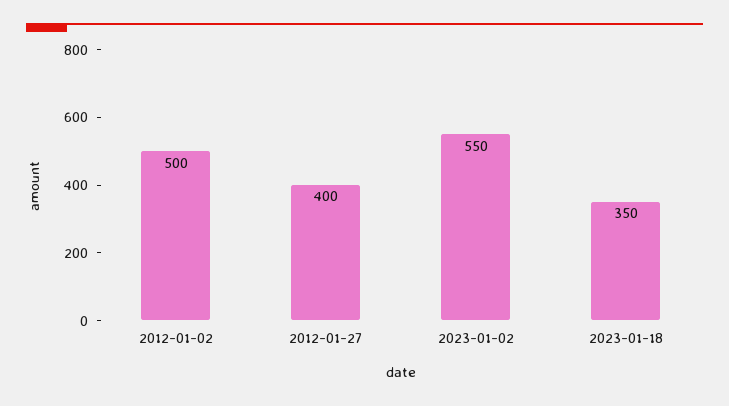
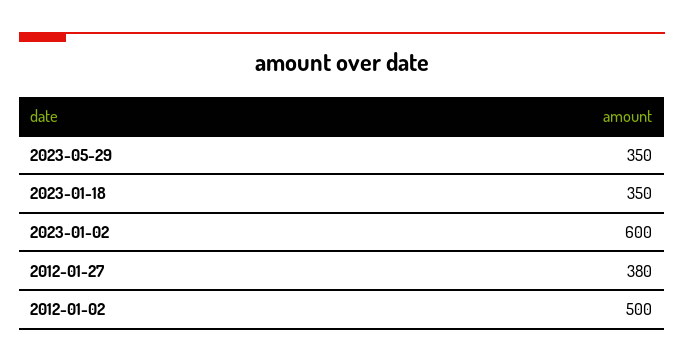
2012-01-27: 400 -> 380
2023-01-02: 550 -> 600
2023-05-29: none -> 350

